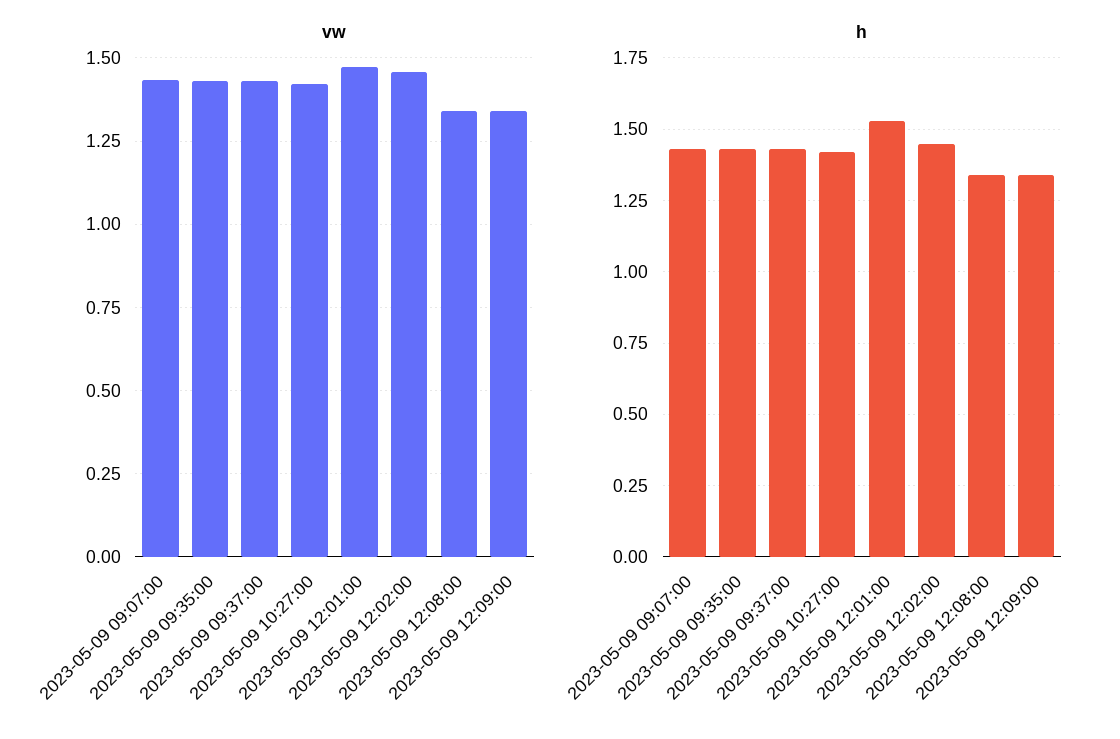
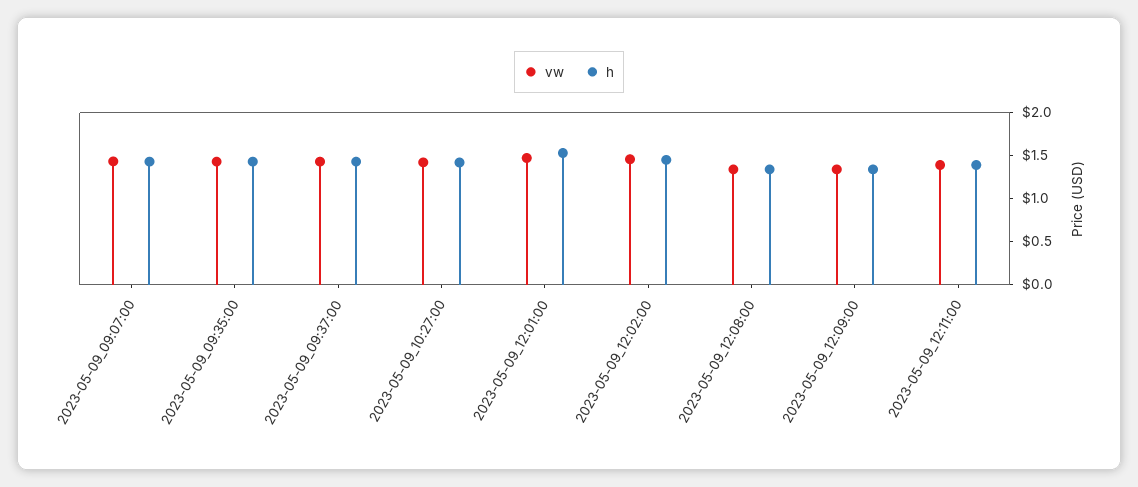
vw, 2023-05-09_12:11:00: none -> 1.4
h, 2023-05-09_12:11:00: none -> 1.4

